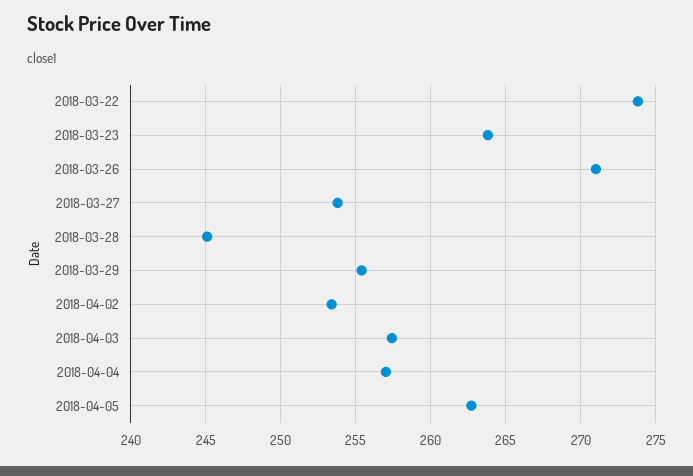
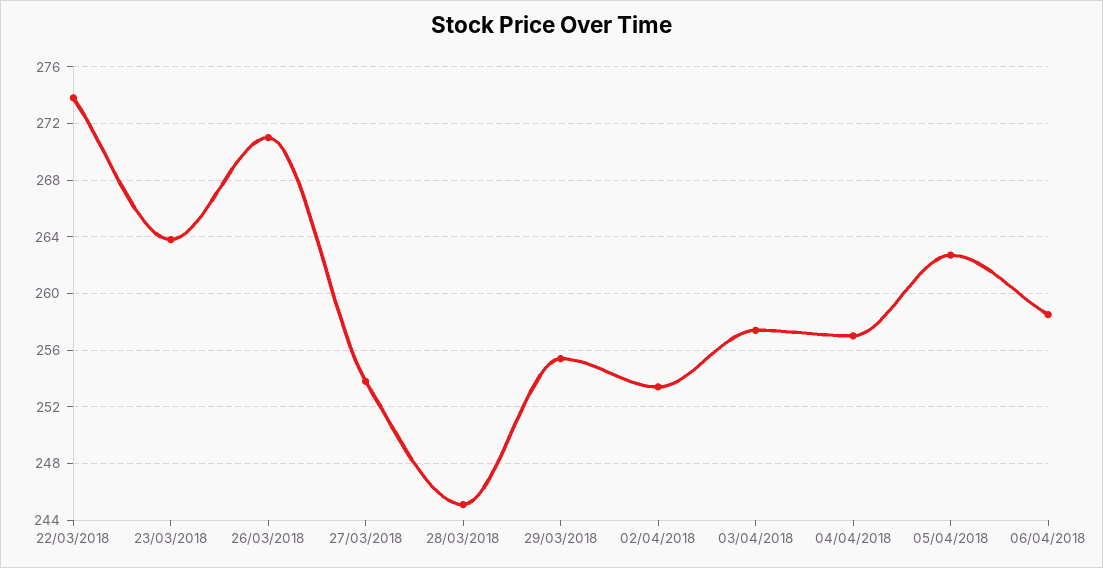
06/04/2018: none -> 258.5

